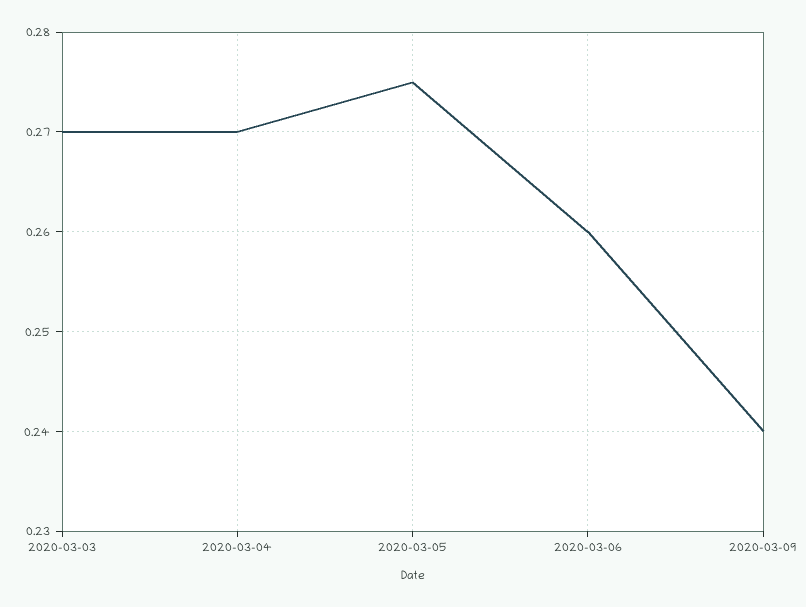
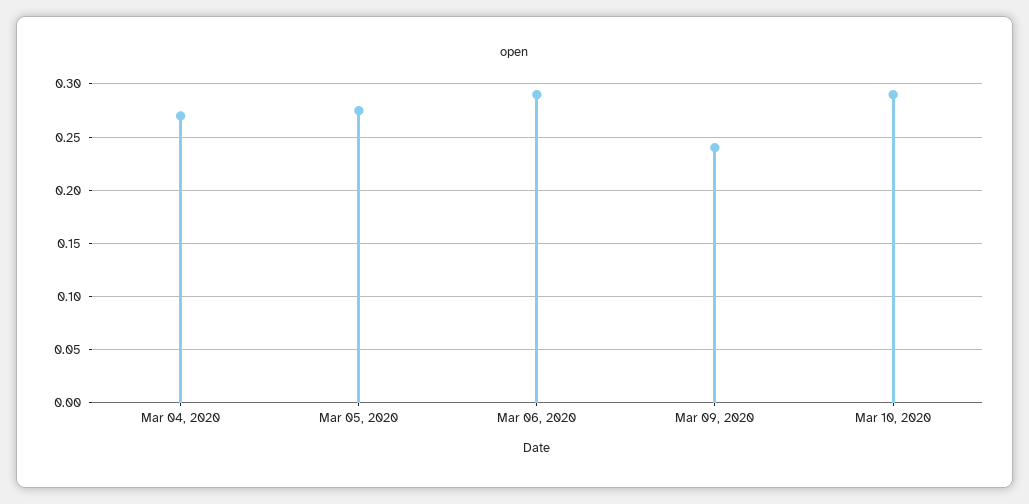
2020-03-03: 0.27 -> none
2020-03-06: 0.26 -> 0.29
Mar 10, 2020: none -> 0.29

